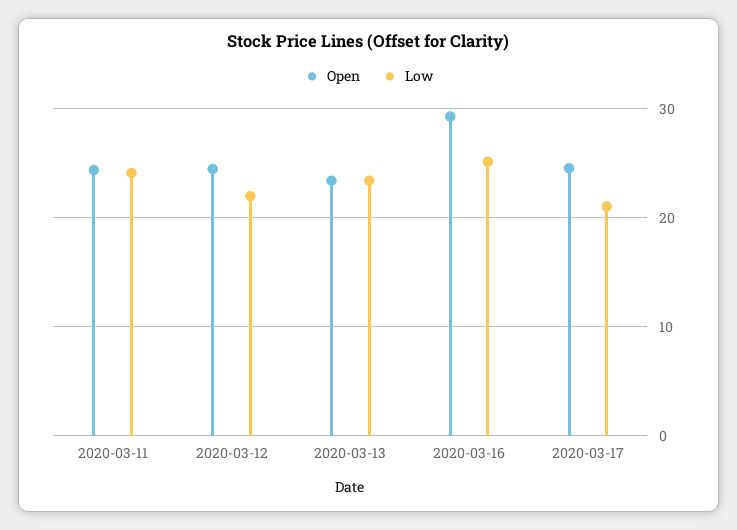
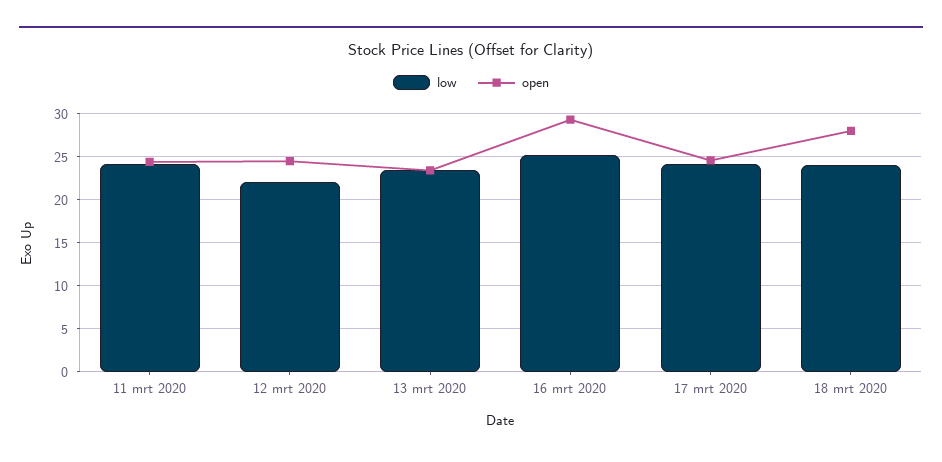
Low, 2020-03-17: 21 -> 24
Low, 18 mrt 2020: none -> 24
Open, 18 mrt 2020: none -> 28

